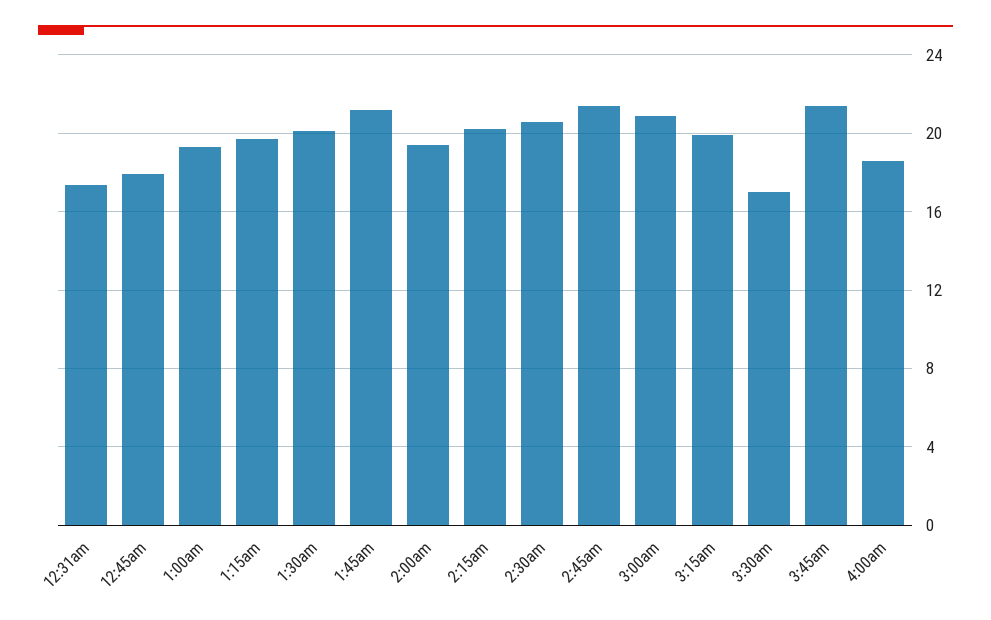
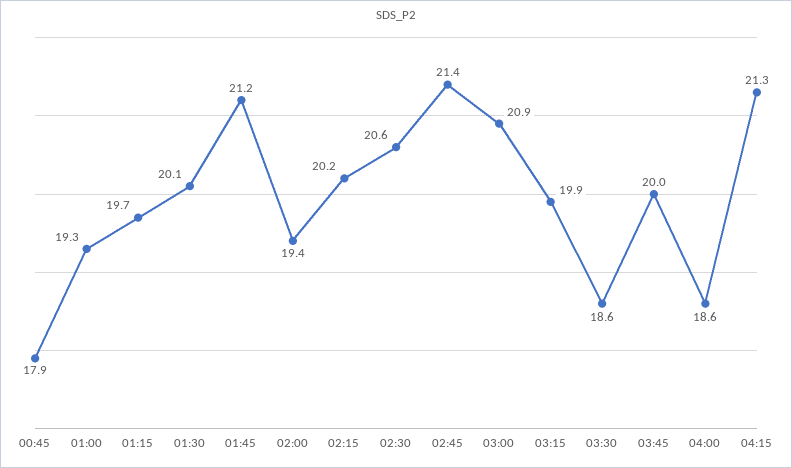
12:31am: 17.5 -> none
3:30am: 17 -> 18.6
3:45am: 21.5 -> 20
04:15: none -> 21.3

